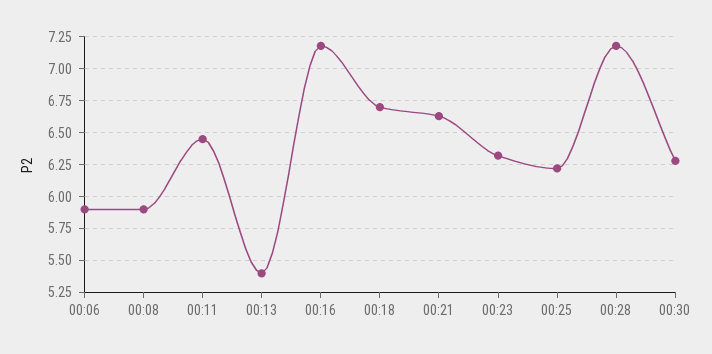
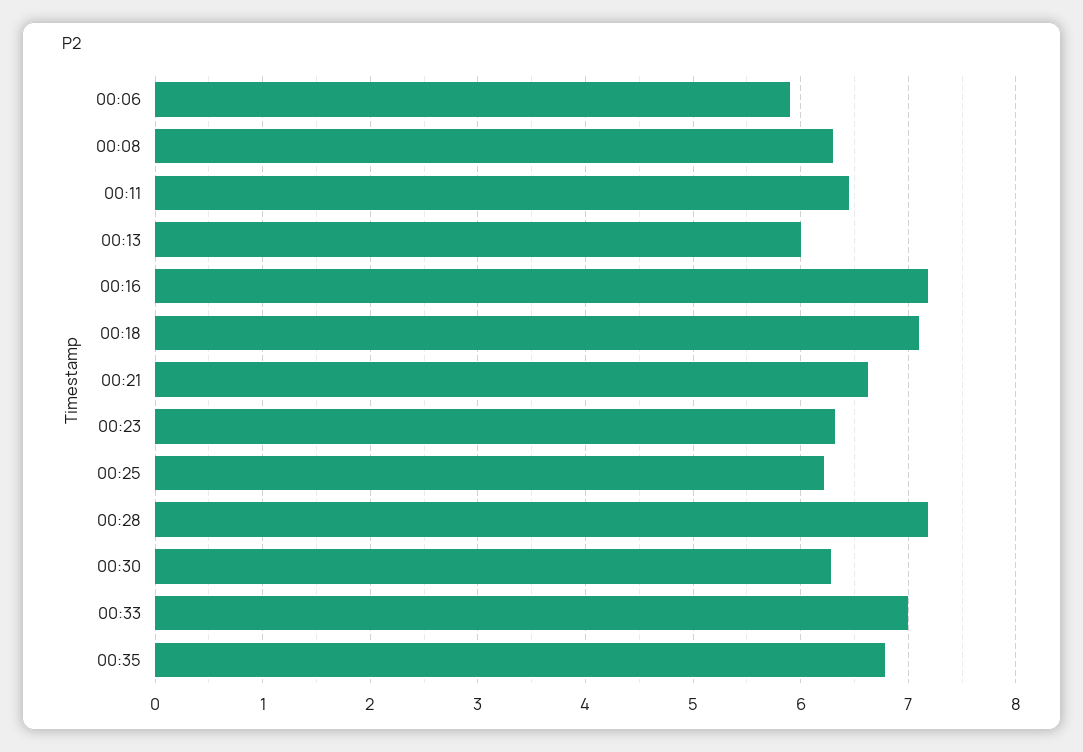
00:08: 5.9 -> 6.3
00:13: 5.4 -> 6
00:18: 6.7 -> 7.1
00:33: none -> 7
00:35: none -> 6.8

